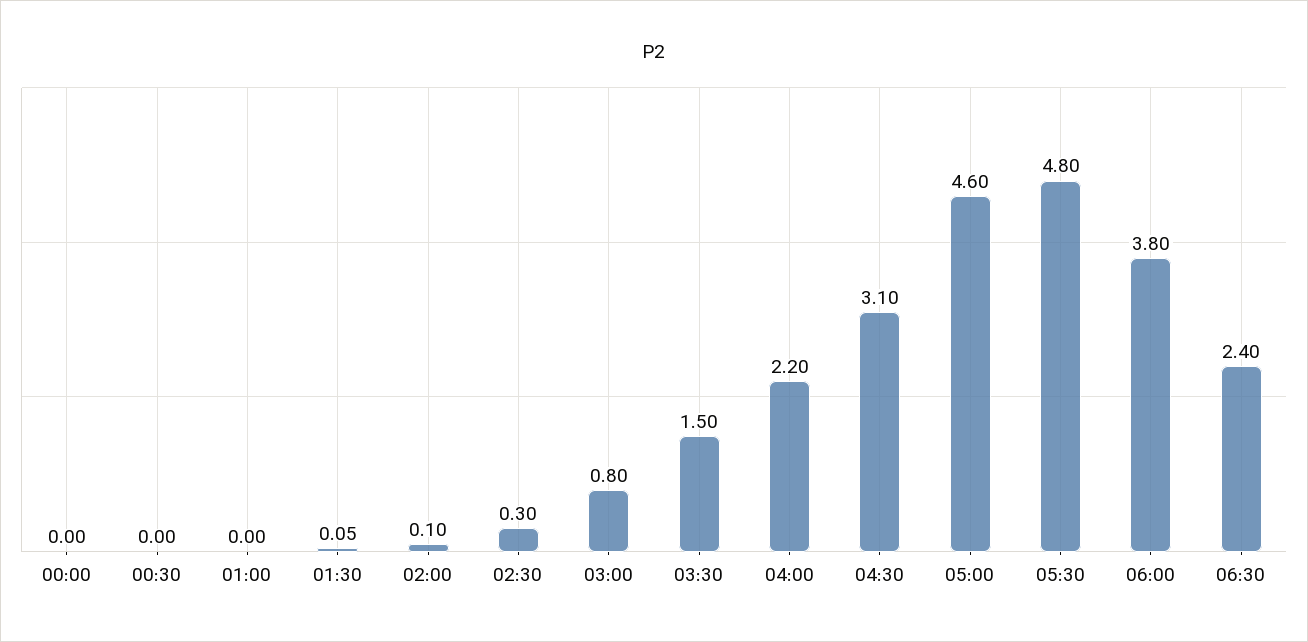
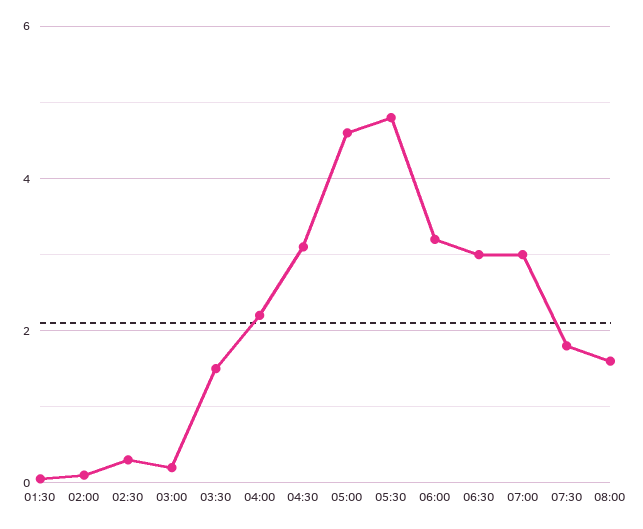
00:00: 0 -> none
00:30: 0 -> none
01:00: 0 -> none
03:00: 0.8 -> 0.2
06:00: 3.8 -> 3.2
06:30: 2.4 -> 3
07:00: none -> 3
07:30: none -> 1.8
08:00: none -> 1.6

